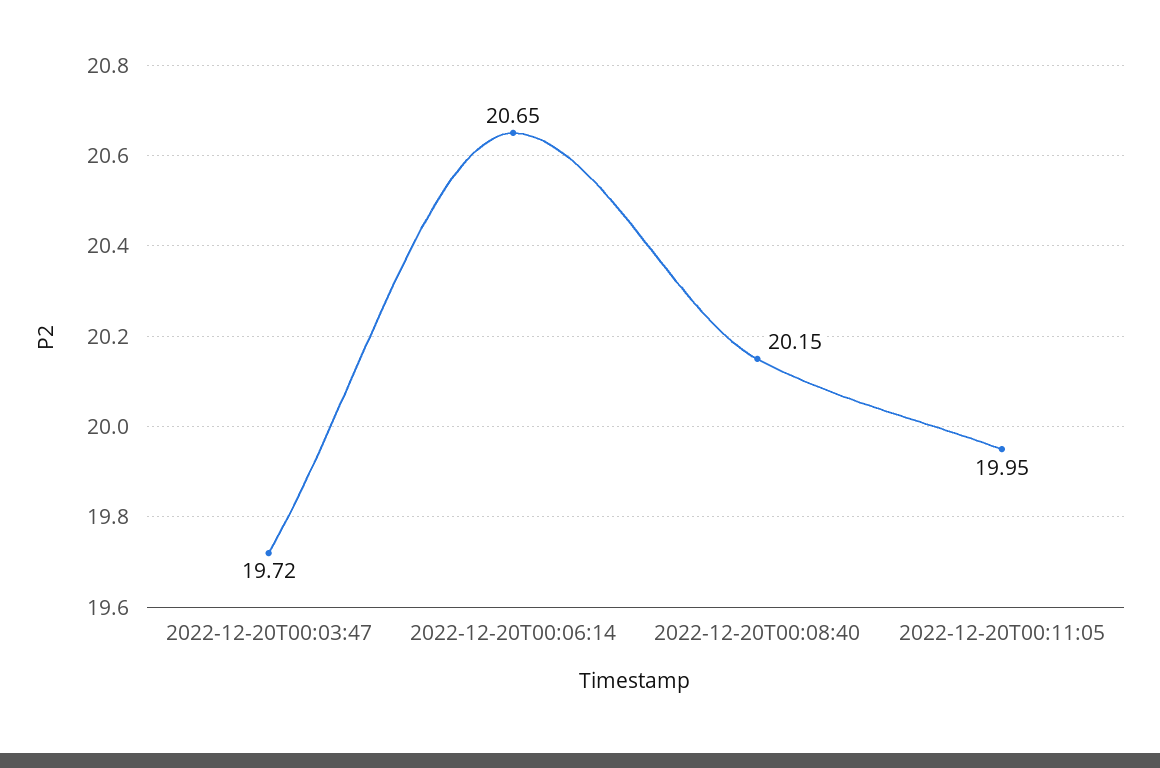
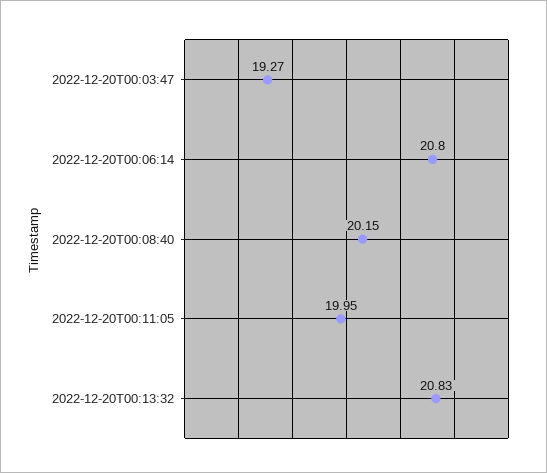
2022-12-20T00:03:47: 19.72 -> 19.27
2022-12-20T00:06:14: 20.65 -> 20.8
2022-12-20T00:13:32: none -> 20.83

